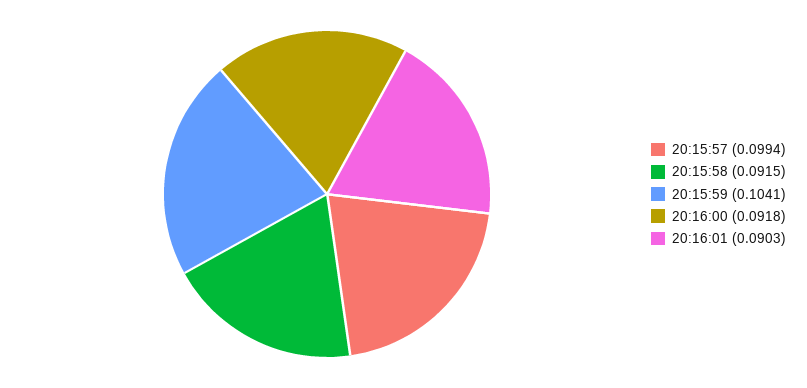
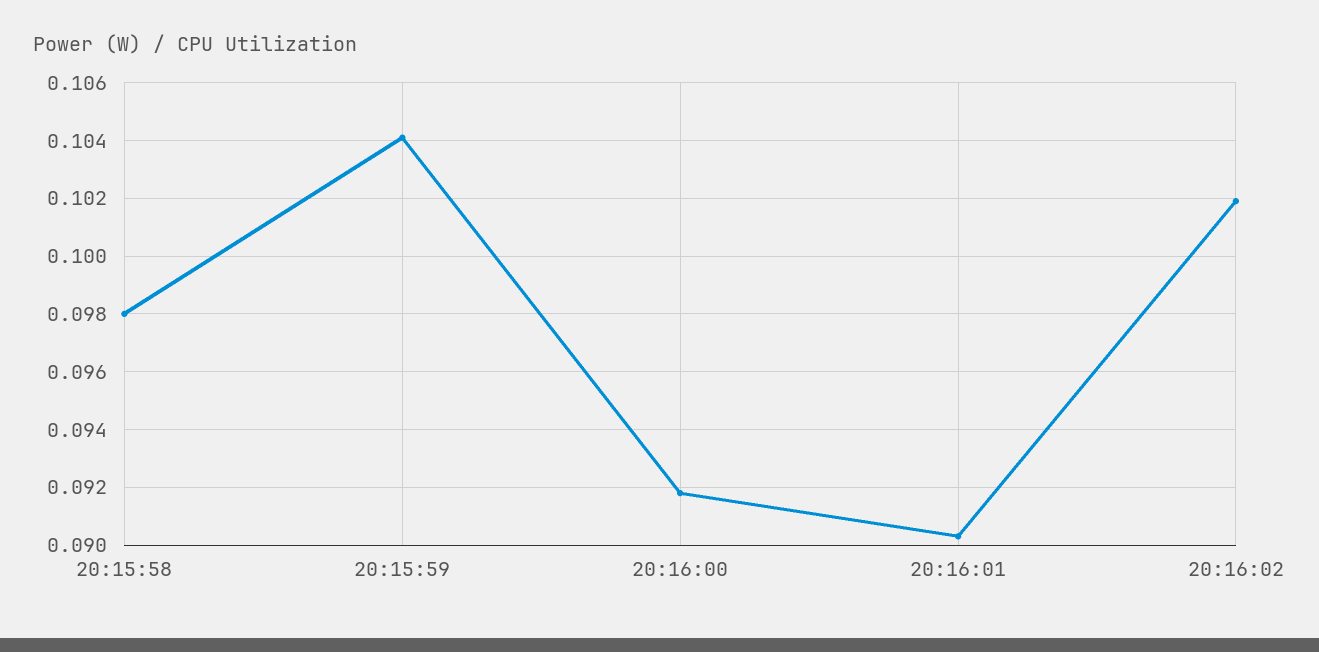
20:15:57: 0.0994 -> none
20:15:58: 0.0915 -> 0.098
20:16:02: none -> 0.102

